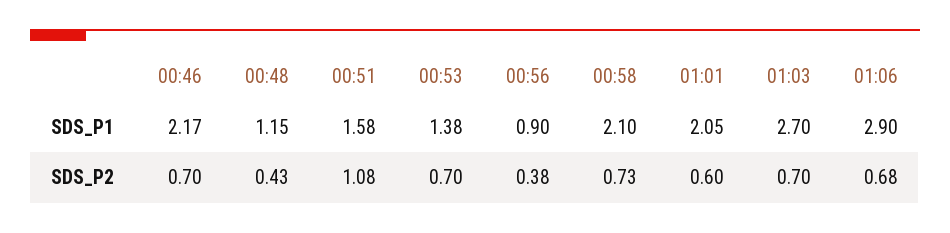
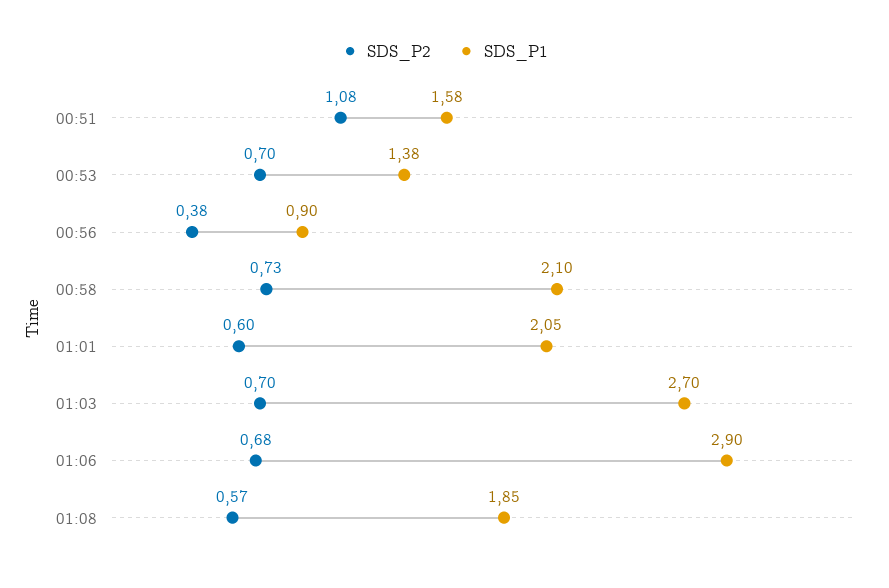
SDS_P1, 00:46: 2.17 -> none
SDS_P1, 00:48: 1.15 -> none
SDS_P2, 00:46: 0.7 -> none
SDS_P2, 00:48: 0.43 -> none
SDS_P2, 01:08: none -> 0.57
SDS_P1, 01:08: none -> 1.85

